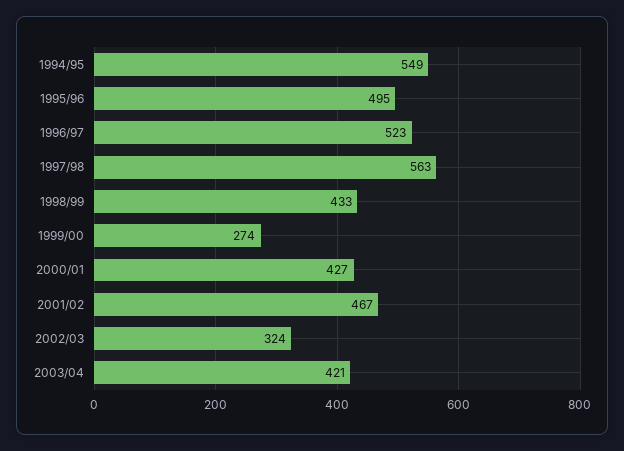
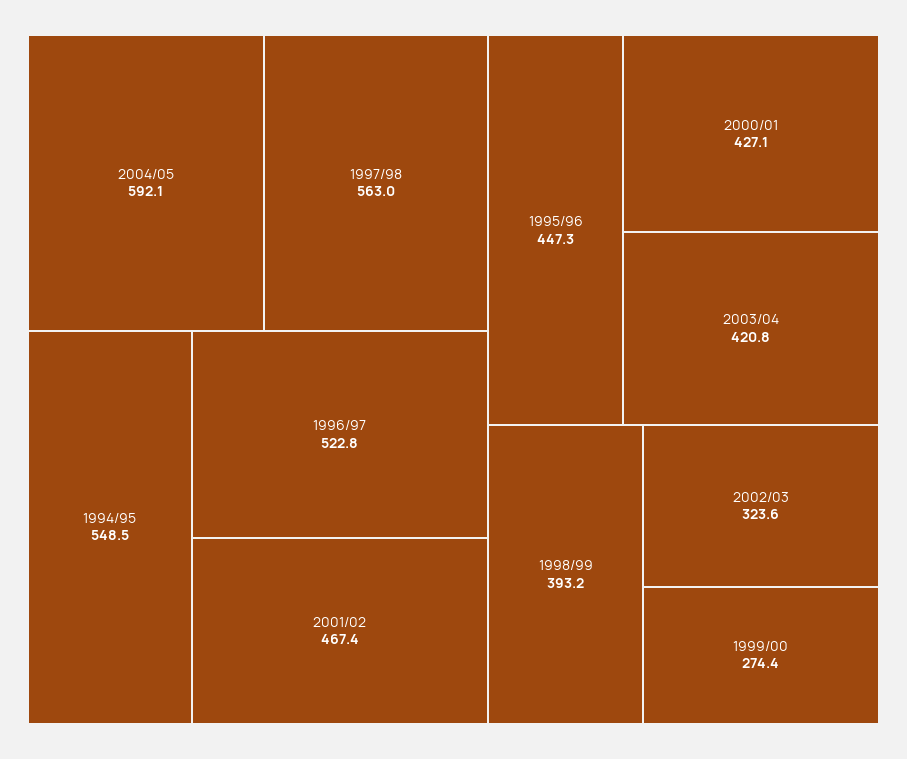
1995/96: 495 -> 447.3
1998/99: 433 -> 393.2
2004/05: none -> 592.1

